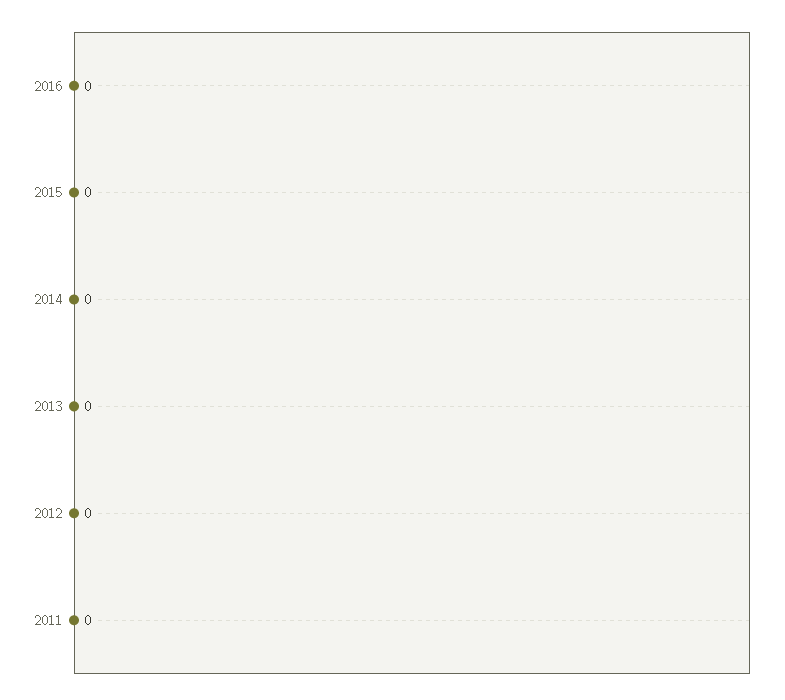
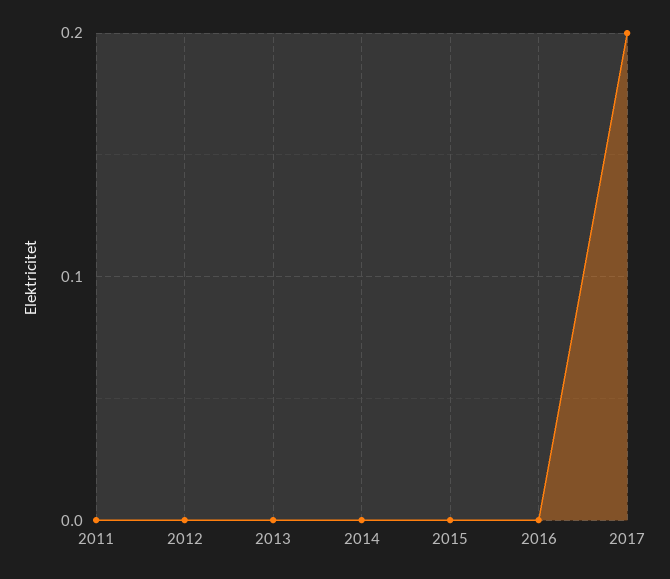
2017: none -> 0.2

